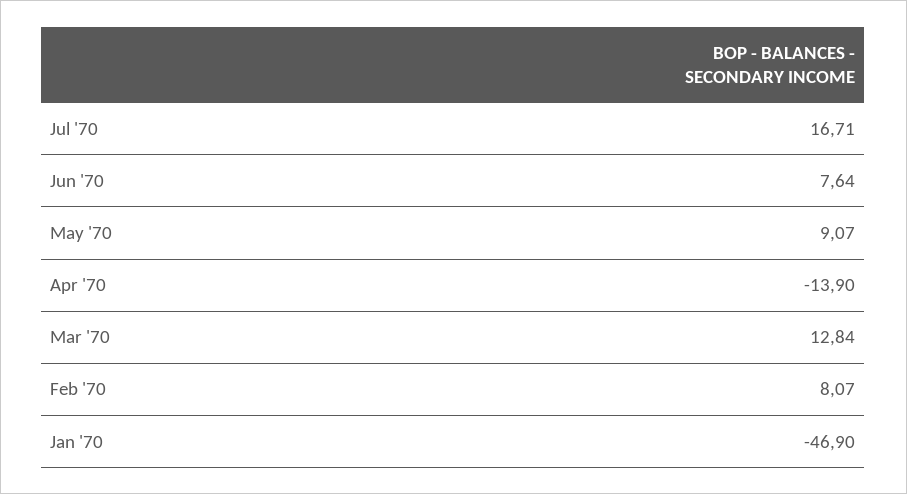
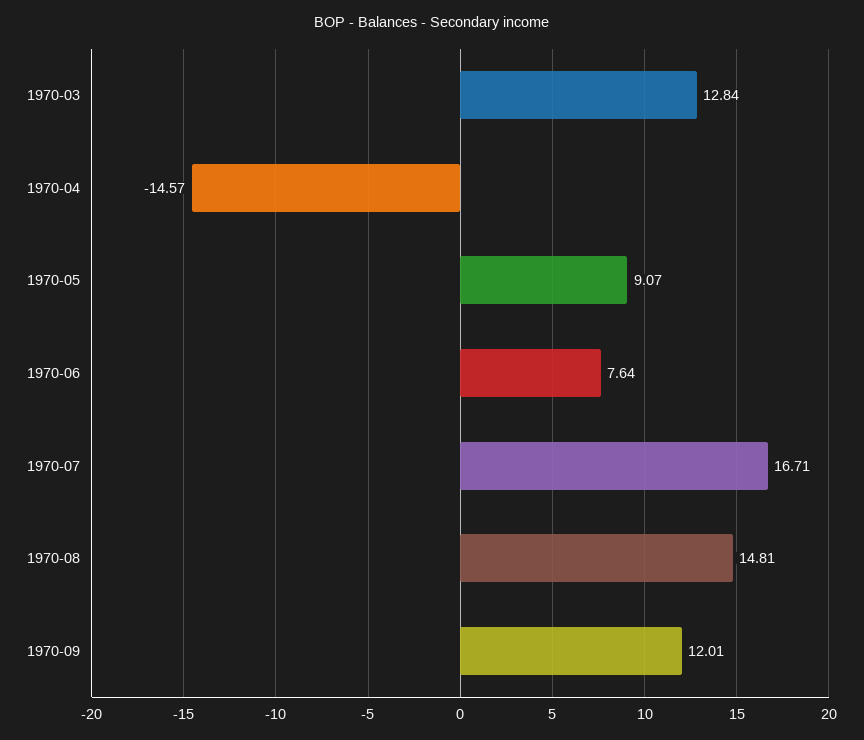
Apr '70: -13.9 -> -14.57
Feb '70: 8.07 -> none
Jan '70: -46.9 -> none
1970-08: none -> 14.81
1970-09: none -> 12.01

